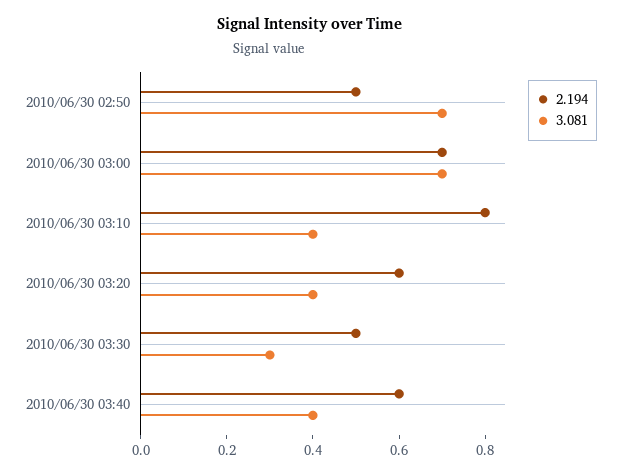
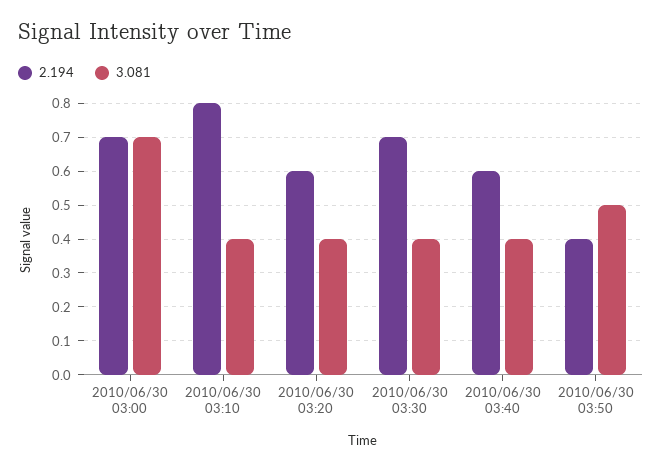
2.194, 2010/06/30 02:50: 0.5 -> none
3.081, 2010/06/30 02:50: 0.7 -> none
2.194, 2010/06/30 03:30: 0.5 -> 0.7
3.081, 2010/06/30 03:30: 0.3 -> 0.4
2.194, 2010/06/30 03:50: none -> 0.4
3.081, 2010/06/30 03:50: none -> 0.5

